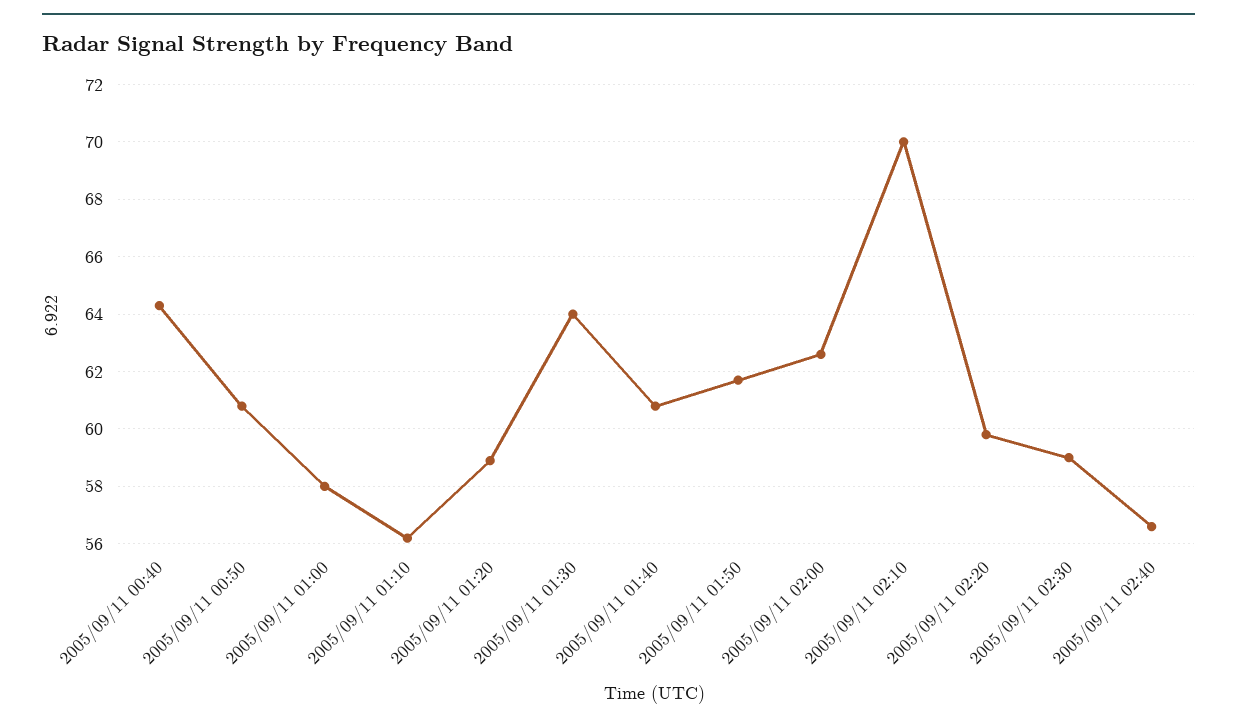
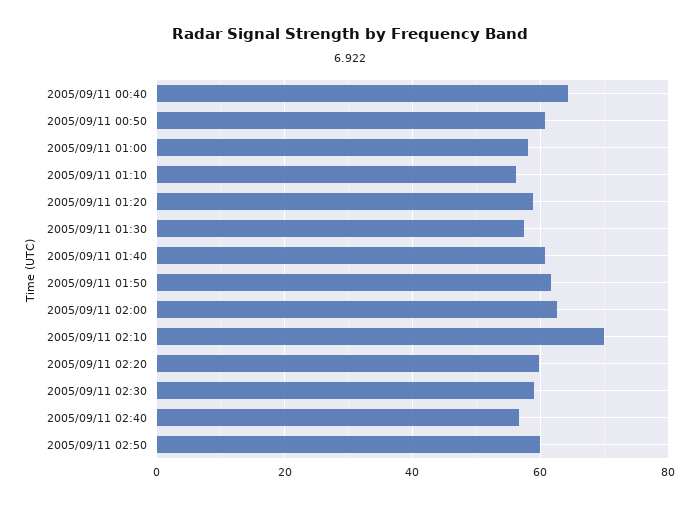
2005/09/11 01:30: 64 -> 58
2005/09/11 02:50: none -> 60

